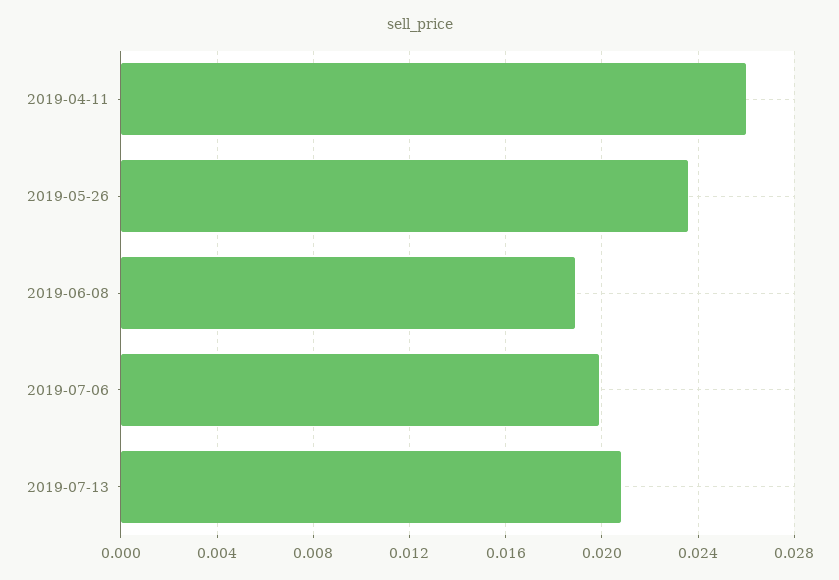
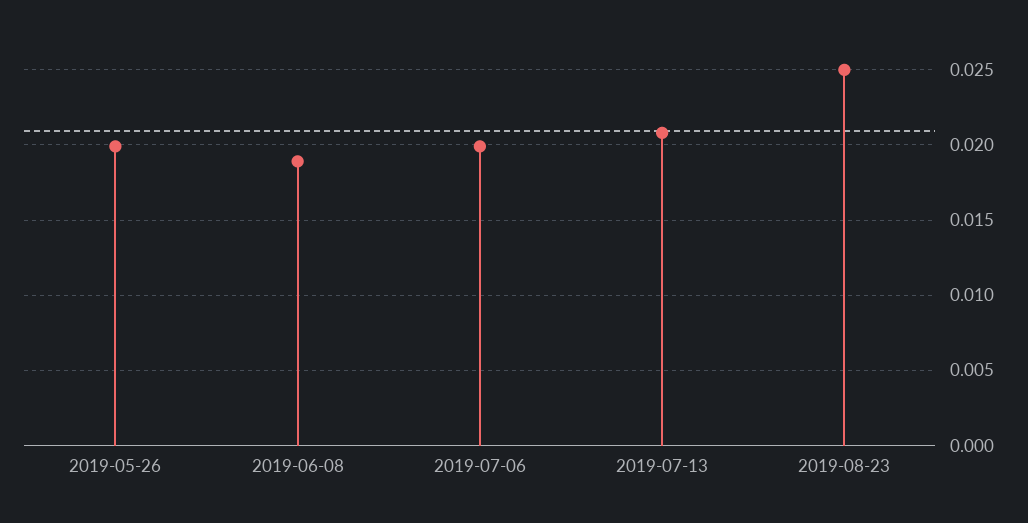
2019-04-11: 0.026 -> none
2019-05-26: 0.0235 -> 0.02
2019-08-23: none -> 0.025

